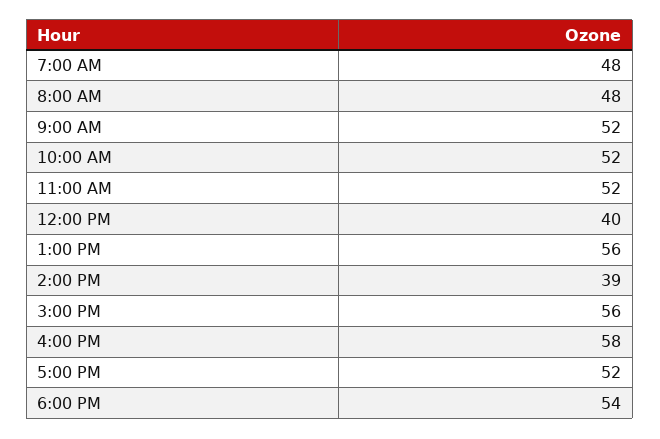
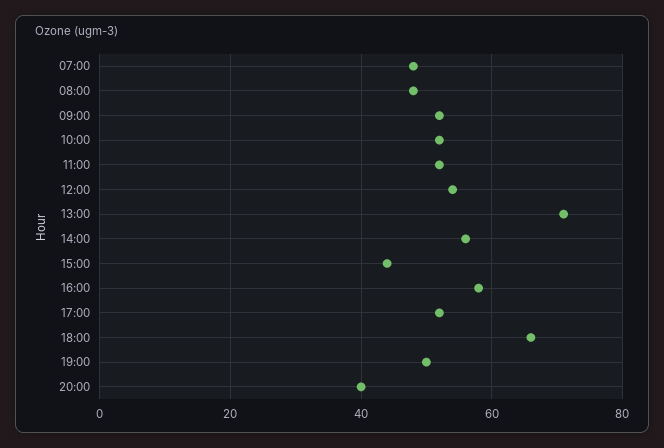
12:00 PM: 40 -> 55
1:00 PM: 56 -> 70
2:00 PM: 39 -> 55
3:00 PM: 56 -> 45
6:00 PM: 54 -> 65
19:00: none -> 50
20:00: none -> 40

